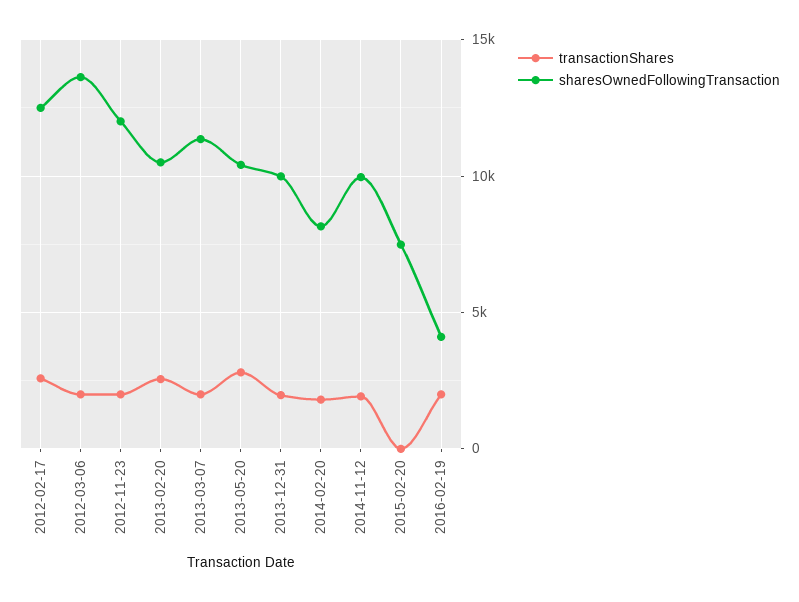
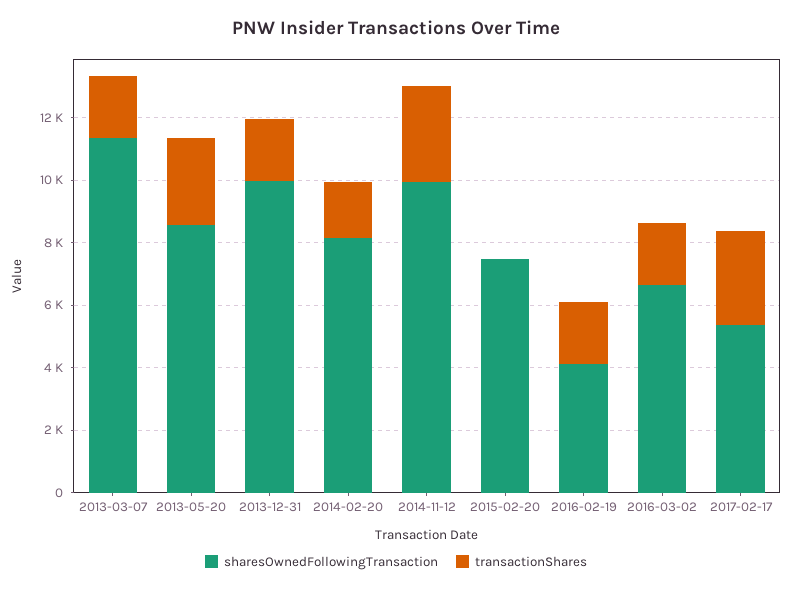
transactionShares, 2012-02-17: 2500 -> none
sharesOwnedFollowingTransaction, 2012-02-17: 12500 -> none
transactionShares, 2012-03-06: 2000 -> none
sharesOwnedFollowingTransaction, 2012-03-06: 13500 -> none
transactionShares, 2012-11-23: 2000 -> none
sharesOwnedFollowingTransaction, 2012-11-23: 12000 -> none
transactionShares, 2013-02-20: 2500 -> none
sharesOwnedFollowingTransaction, 2013-02-20: 10500 -> none
sharesOwnedFollowingTransaction, 2013-05-20: 10500 -> 8500
transactionShares, 2014-11-12: 2000 -> 3000
sharesOwnedFollowingTransaction, 2016-03-02: none -> 6500
transactionShares, 2016-03-02: none -> 2000
sharesOwnedFollowingTransaction, 2017-02-17: none -> 5500
transactionShares, 2017-02-17: none -> 3000

